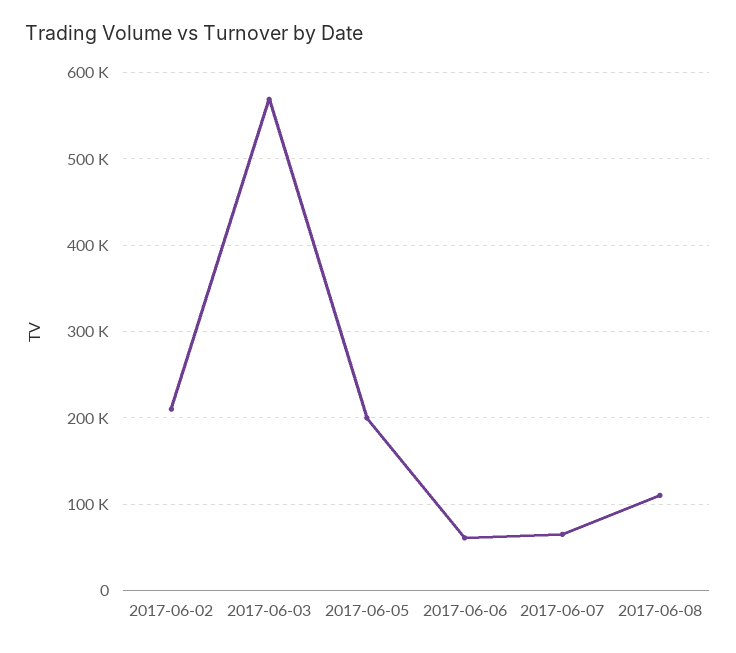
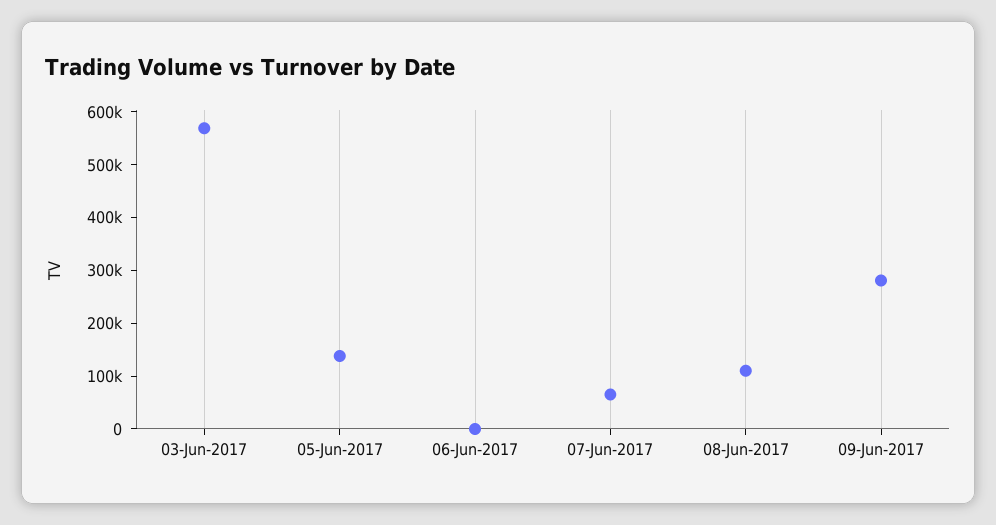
2017-06-02: 210000 -> none
2017-06-05: 200000 -> 140000
2017-06-06: 60000 -> 0
09-Jun-2017: none -> 280000

